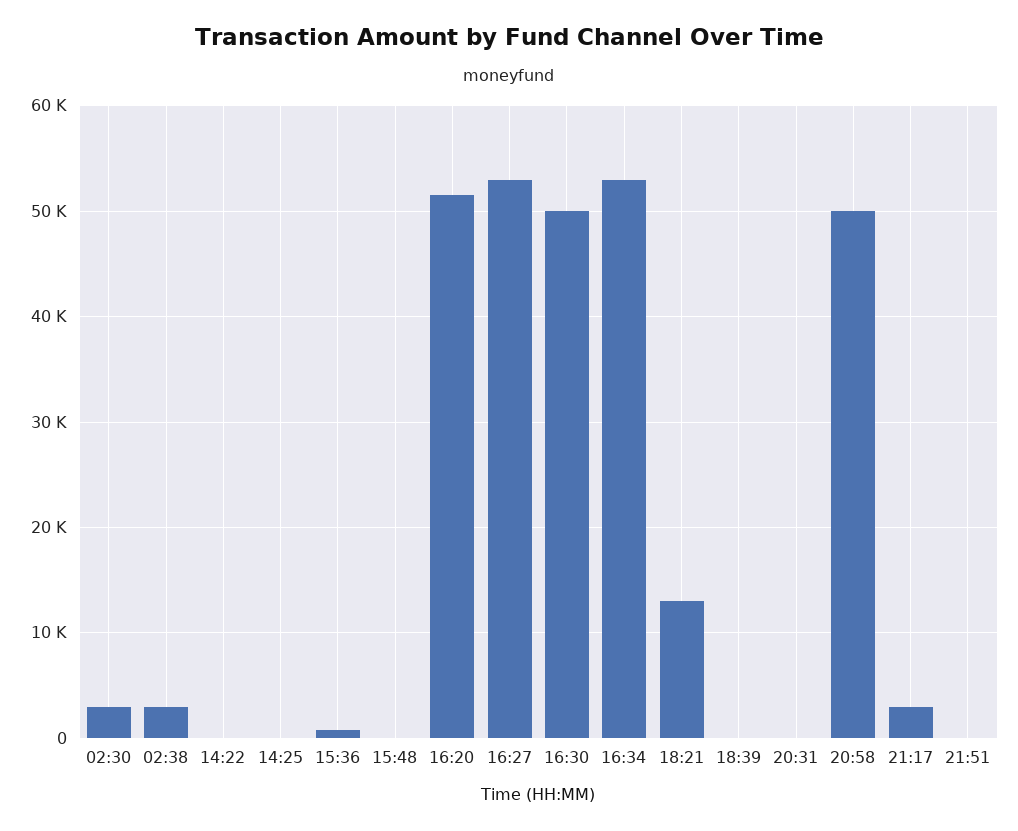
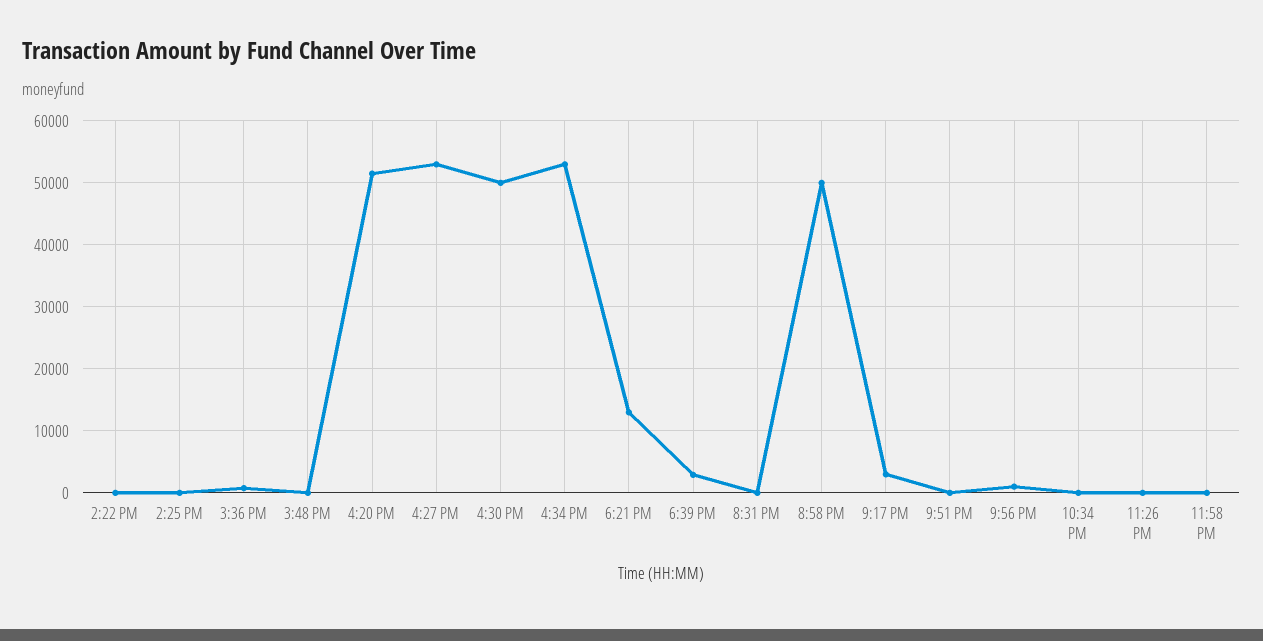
02:30: 3000 -> none
02:38: 3000 -> none
18:39: 0 -> 3000
9:56 PM: none -> 1000
10:34 PM: none -> 0
11:26 PM: none -> 0
11:58 PM: none -> 0

